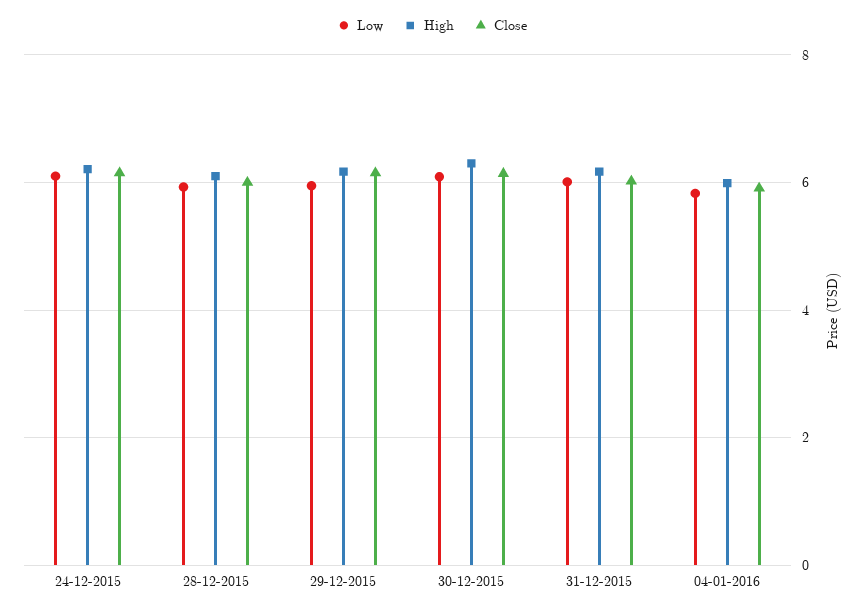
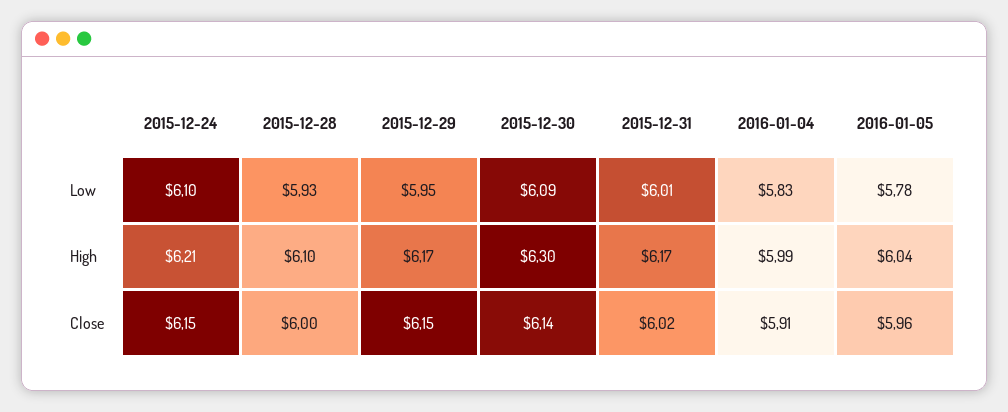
Low, 2016-01-05: none -> 5.78
High, 2016-01-05: none -> 6.04
Close, 2016-01-05: none -> 5.96

